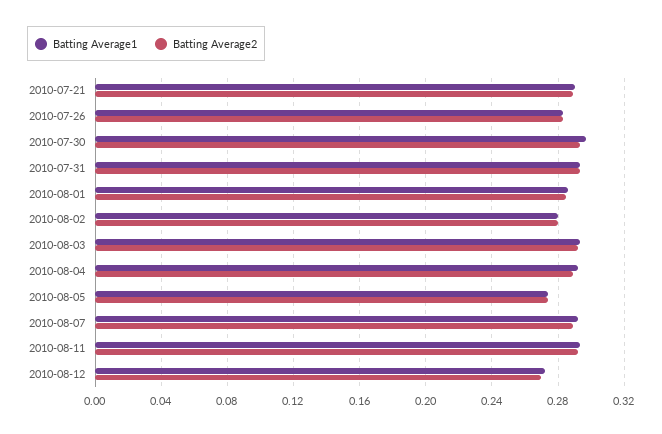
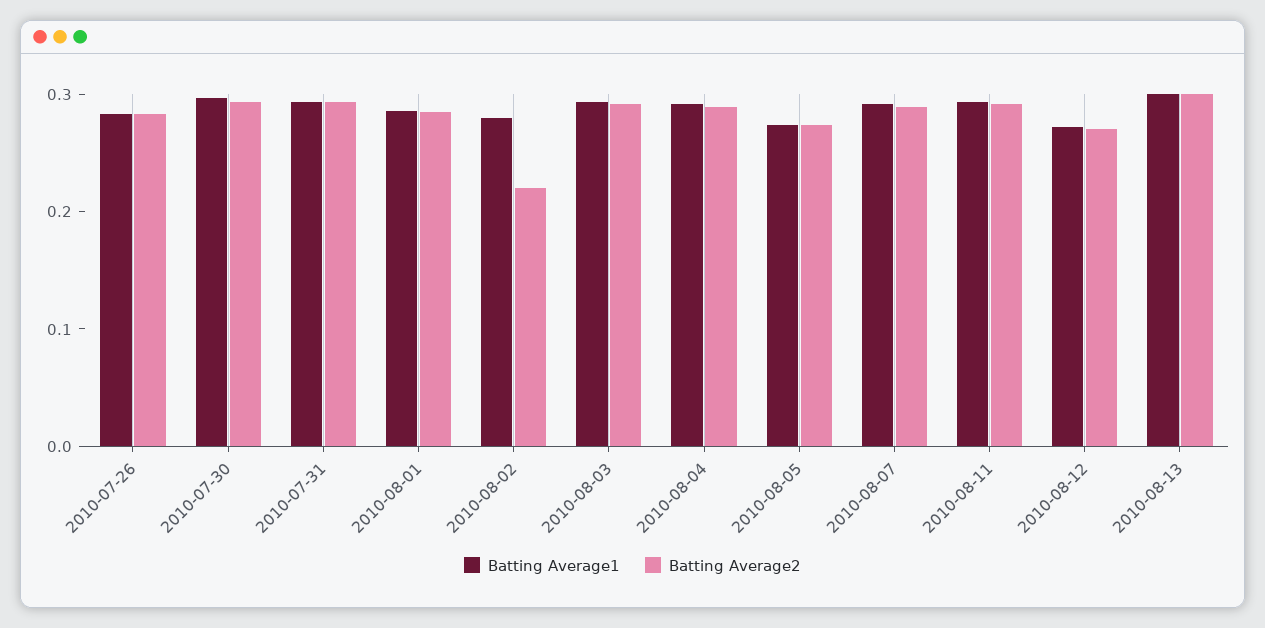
Batting Average1, 2010-07-21: 0.29 -> none
Batting Average2, 2010-07-21: 0.29 -> none
Batting Average2, 2010-08-02: 0.28 -> 0.22
Batting Average1, 2010-08-13: none -> 0.3
Batting Average2, 2010-08-13: none -> 0.3

